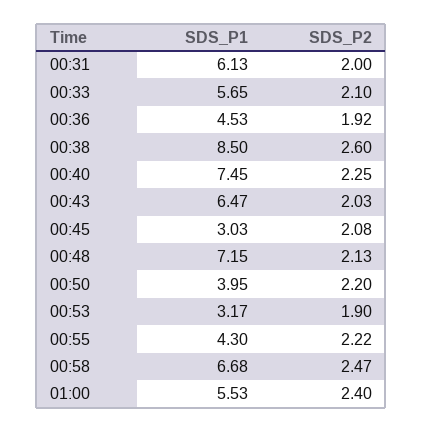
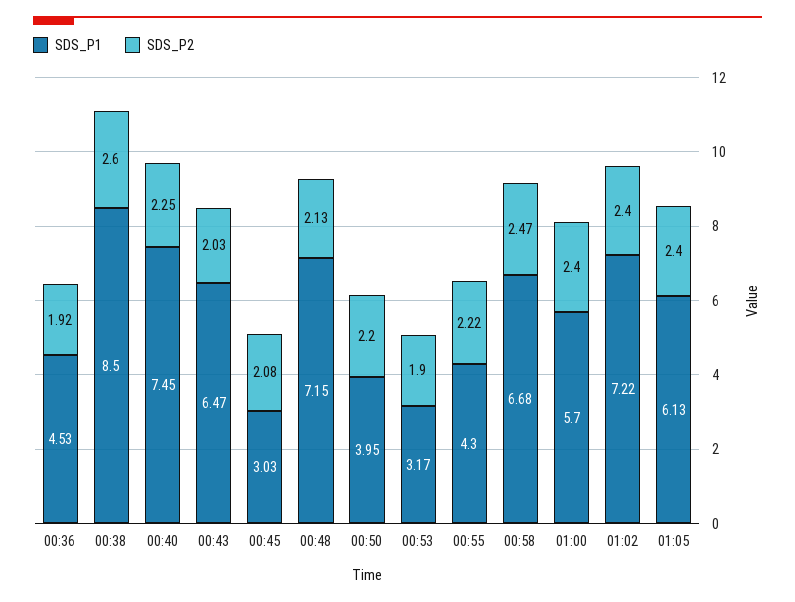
SDS_P1, 00:31: 6.13 -> none
SDS_P2, 00:31: 2 -> none
SDS_P1, 00:33: 5.65 -> none
SDS_P2, 00:33: 2.1 -> none
SDS_P1, 01:00: 5.53 -> 5.7
SDS_P1, 01:02: none -> 7.22
SDS_P2, 01:02: none -> 2.4
SDS_P1, 01:05: none -> 6.13
SDS_P2, 01:05: none -> 2.4

